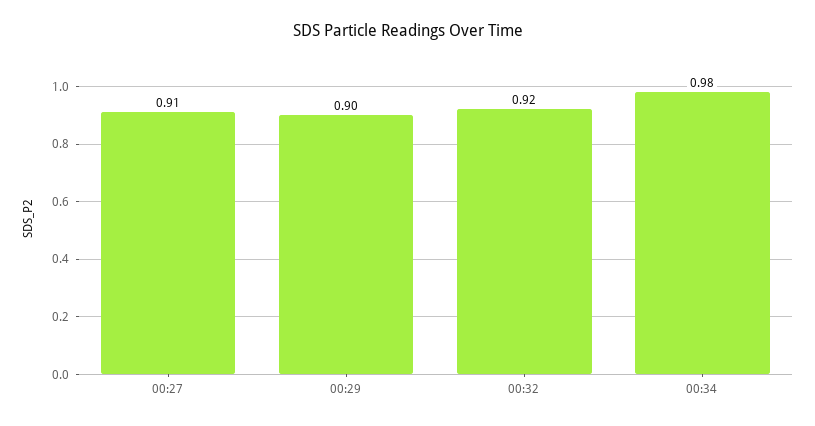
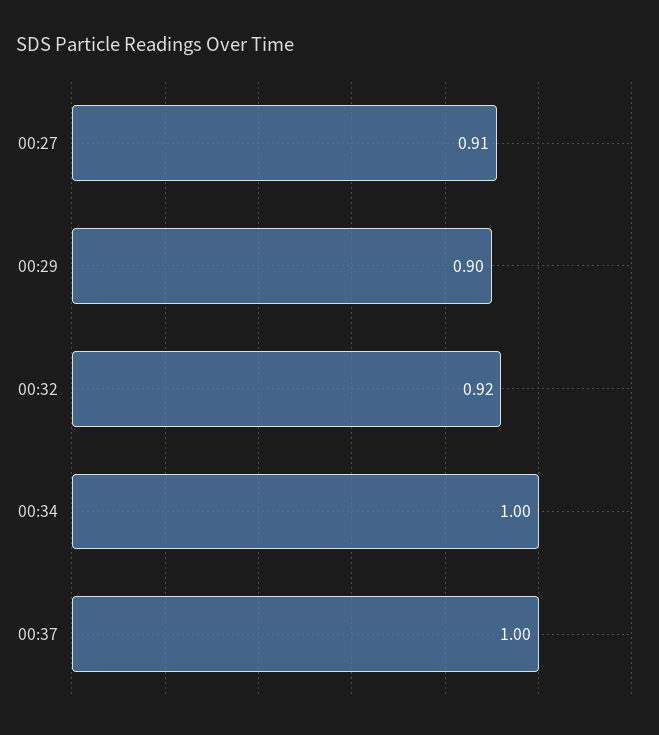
00:34: 0.98 -> 1
00:37: none -> 1

